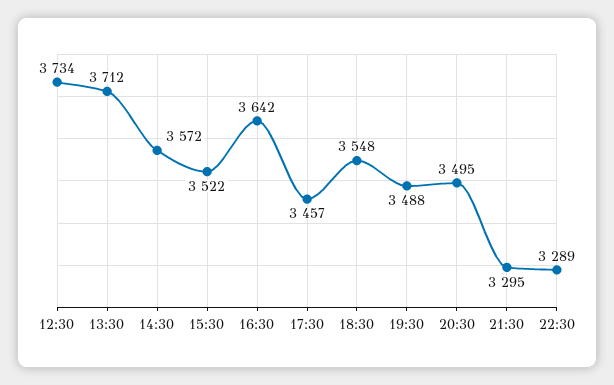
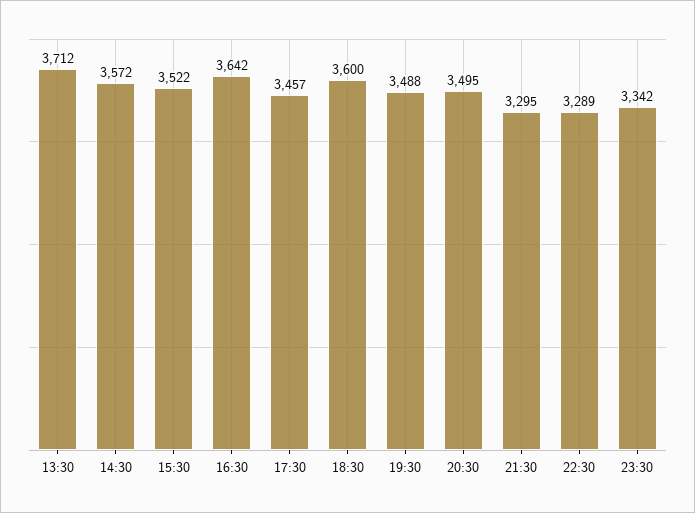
12:30: 3734 -> none
18:30: 3548 -> 3600
23:30: none -> 3342

